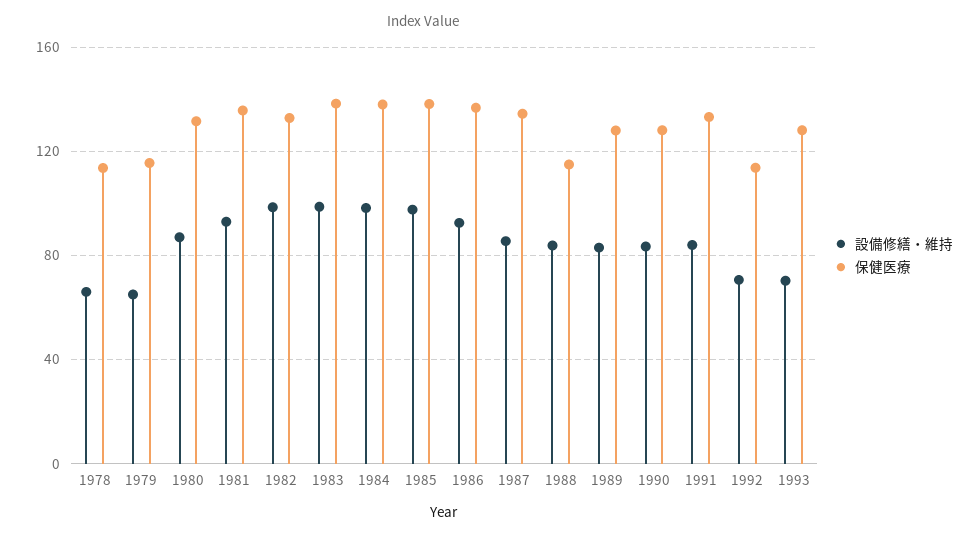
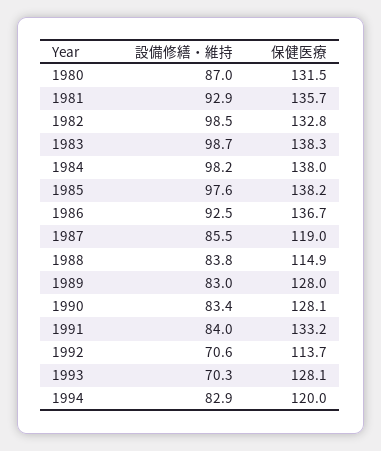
設備修繕・維持, 1978: 65 -> none
保健医療, 1978: 115 -> none
設備修繕・維持, 1979: 65 -> none
保健医療, 1979: 115 -> none
保健医療, 1987: 135 -> 119
設備修繕・維持, 1994: none -> 82.9
保健医療, 1994: none -> 120

